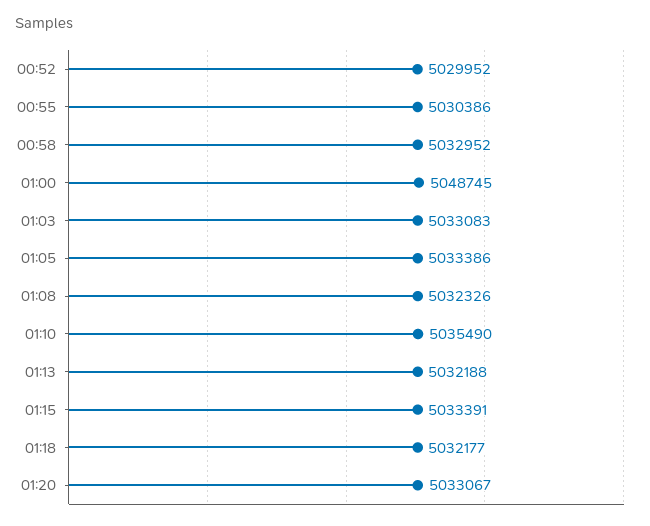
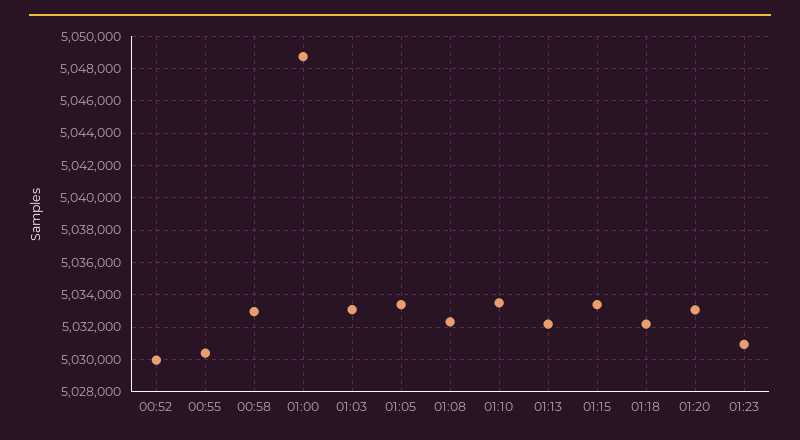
01:10: 5035490 -> 5033500
01:23: none -> 5031000

